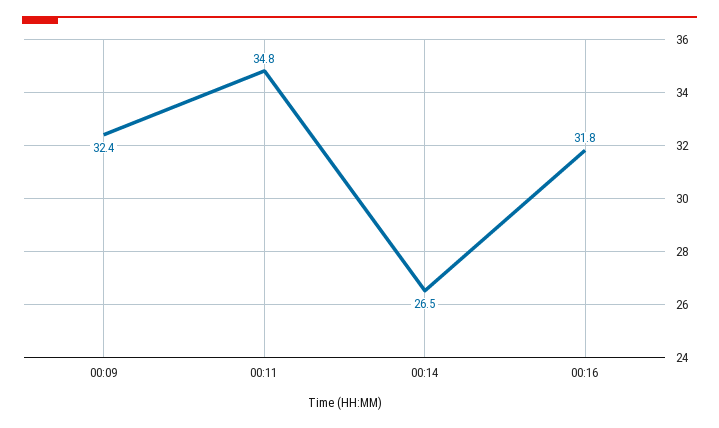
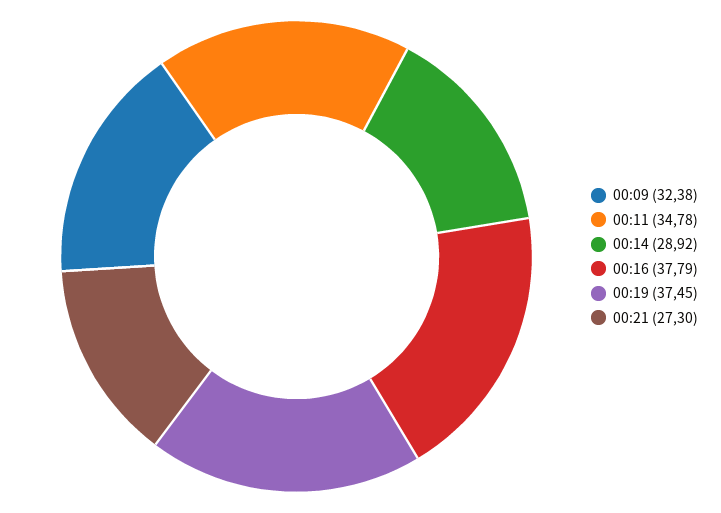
00:14: 26.5 -> 28.92
00:16: 31.8 -> 37.79
00:19: none -> 37.45
00:21: none -> 27.3

